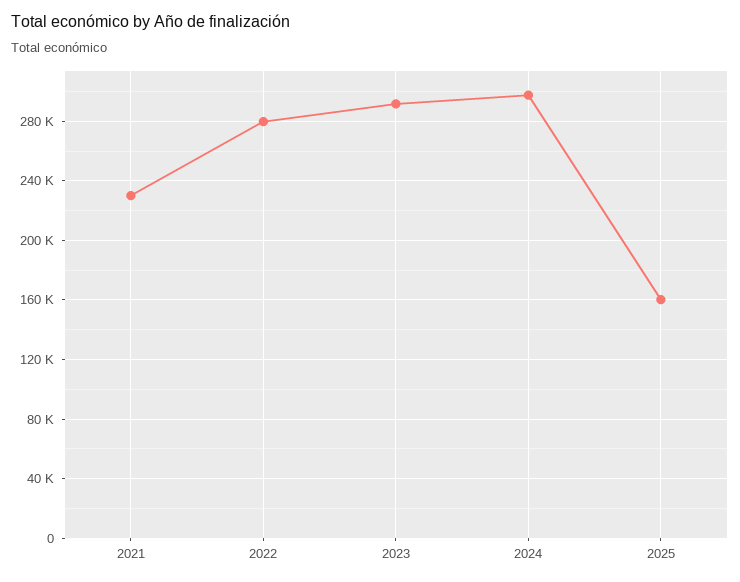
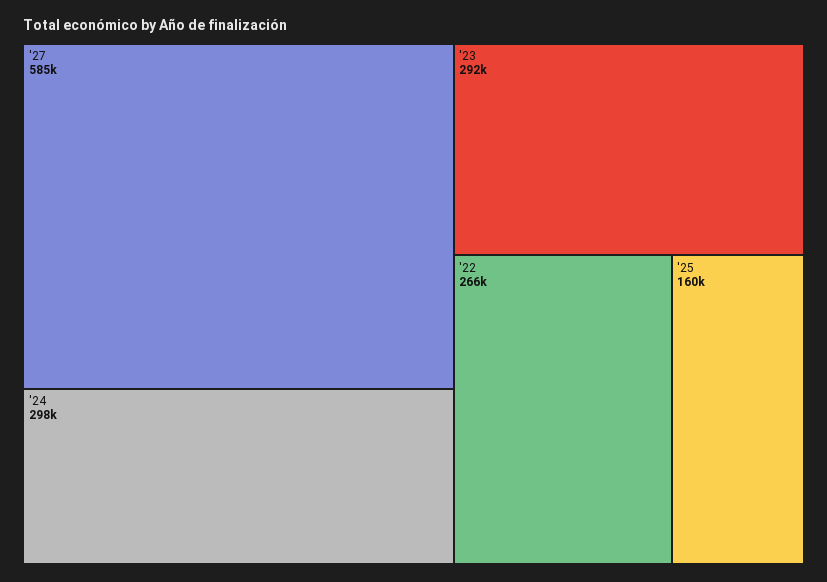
2021: 230000 -> none
2022: 280000 -> 266000
'27: none -> 585000

